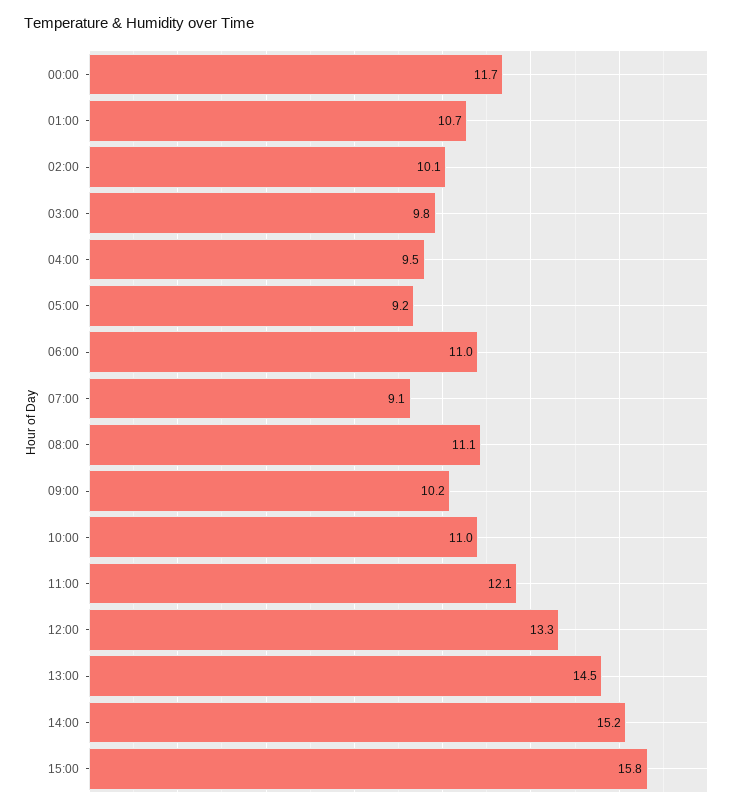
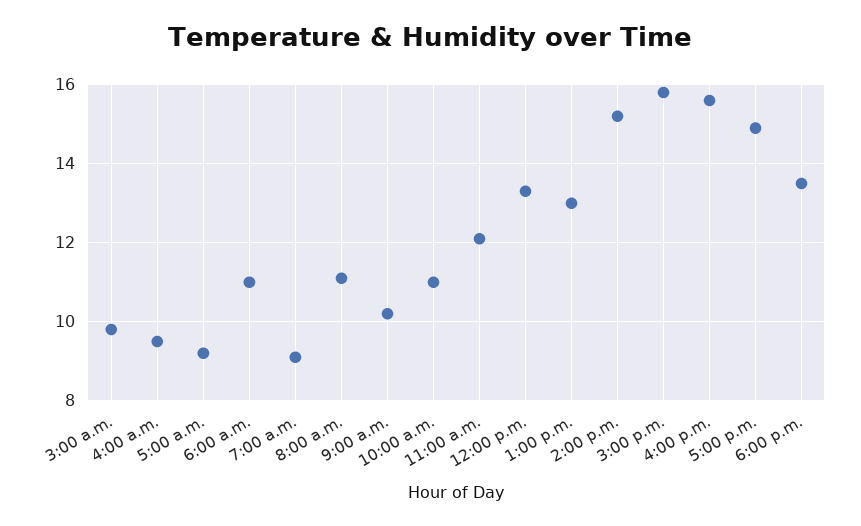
00:00: 11.7 -> none
01:00: 10.7 -> none
02:00: 10.1 -> none
13:00: 14.5 -> 13
4:00 p.m.: none -> 15.5
5:00 p.m.: none -> 15
6:00 p.m.: none -> 13.5

